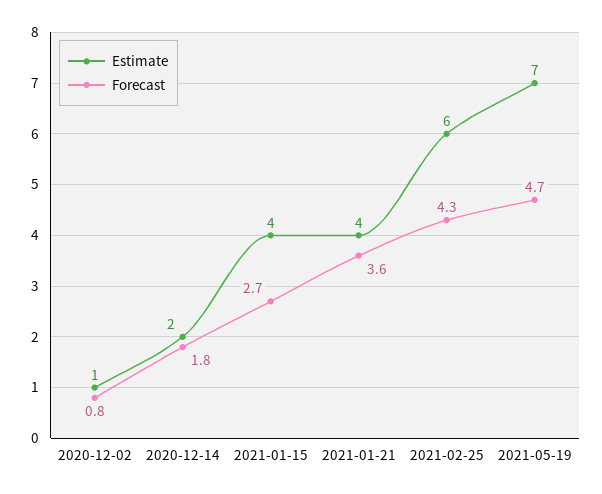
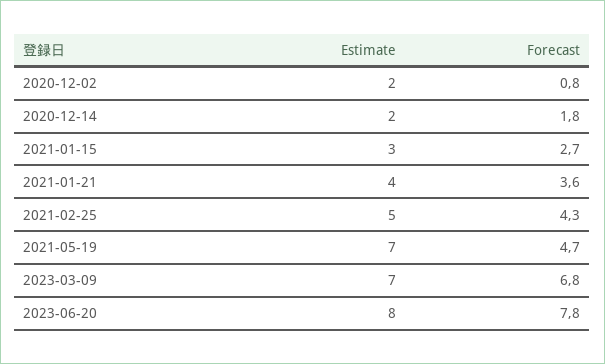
Estimate, 2020-12-02: 1 -> 2
Estimate, 2021-01-15: 4 -> 3
Estimate, 2021-02-25: 6 -> 5
Estimate, 2023-03-09: none -> 7
Forecast, 2023-03-09: none -> 6.8
Estimate, 2023-06-20: none -> 8
Forecast, 2023-06-20: none -> 7.8

